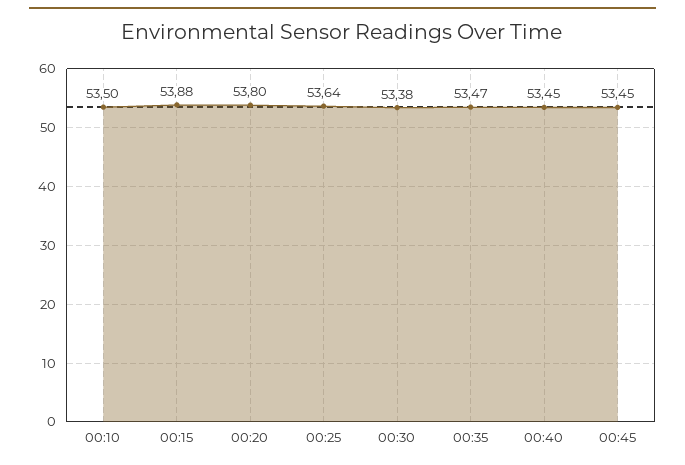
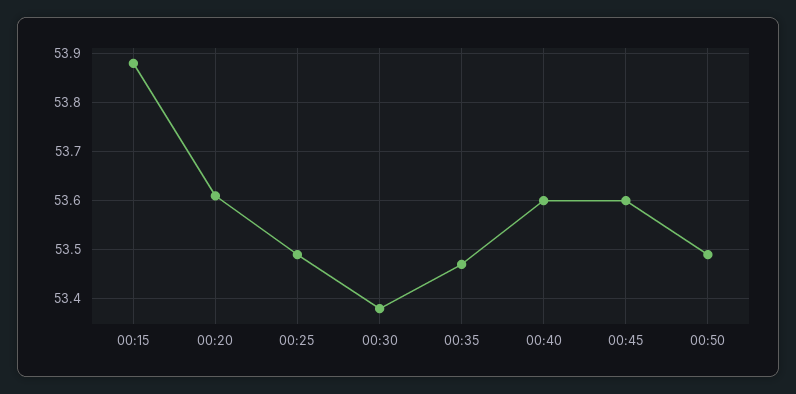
00:10: 53.5 -> none
00:20: 53.8 -> 53.6
00:25: 53.64 -> 53.5
00:40: 53.45 -> 53.6
00:45: 53.45 -> 53.6
00:50: none -> 53.5

